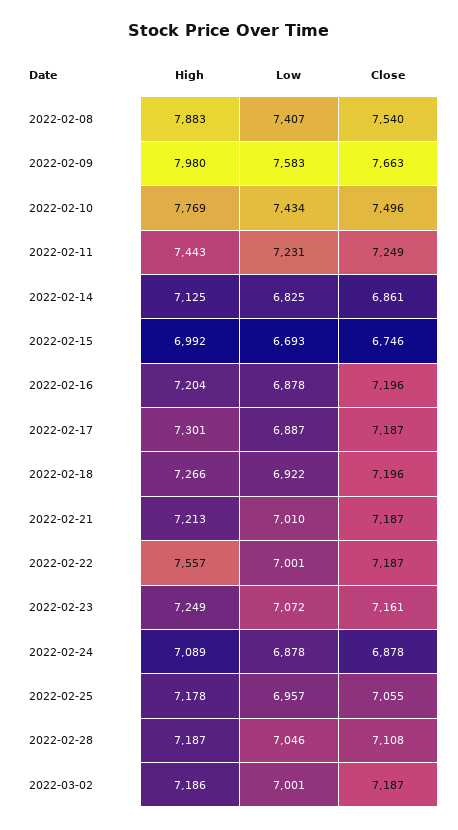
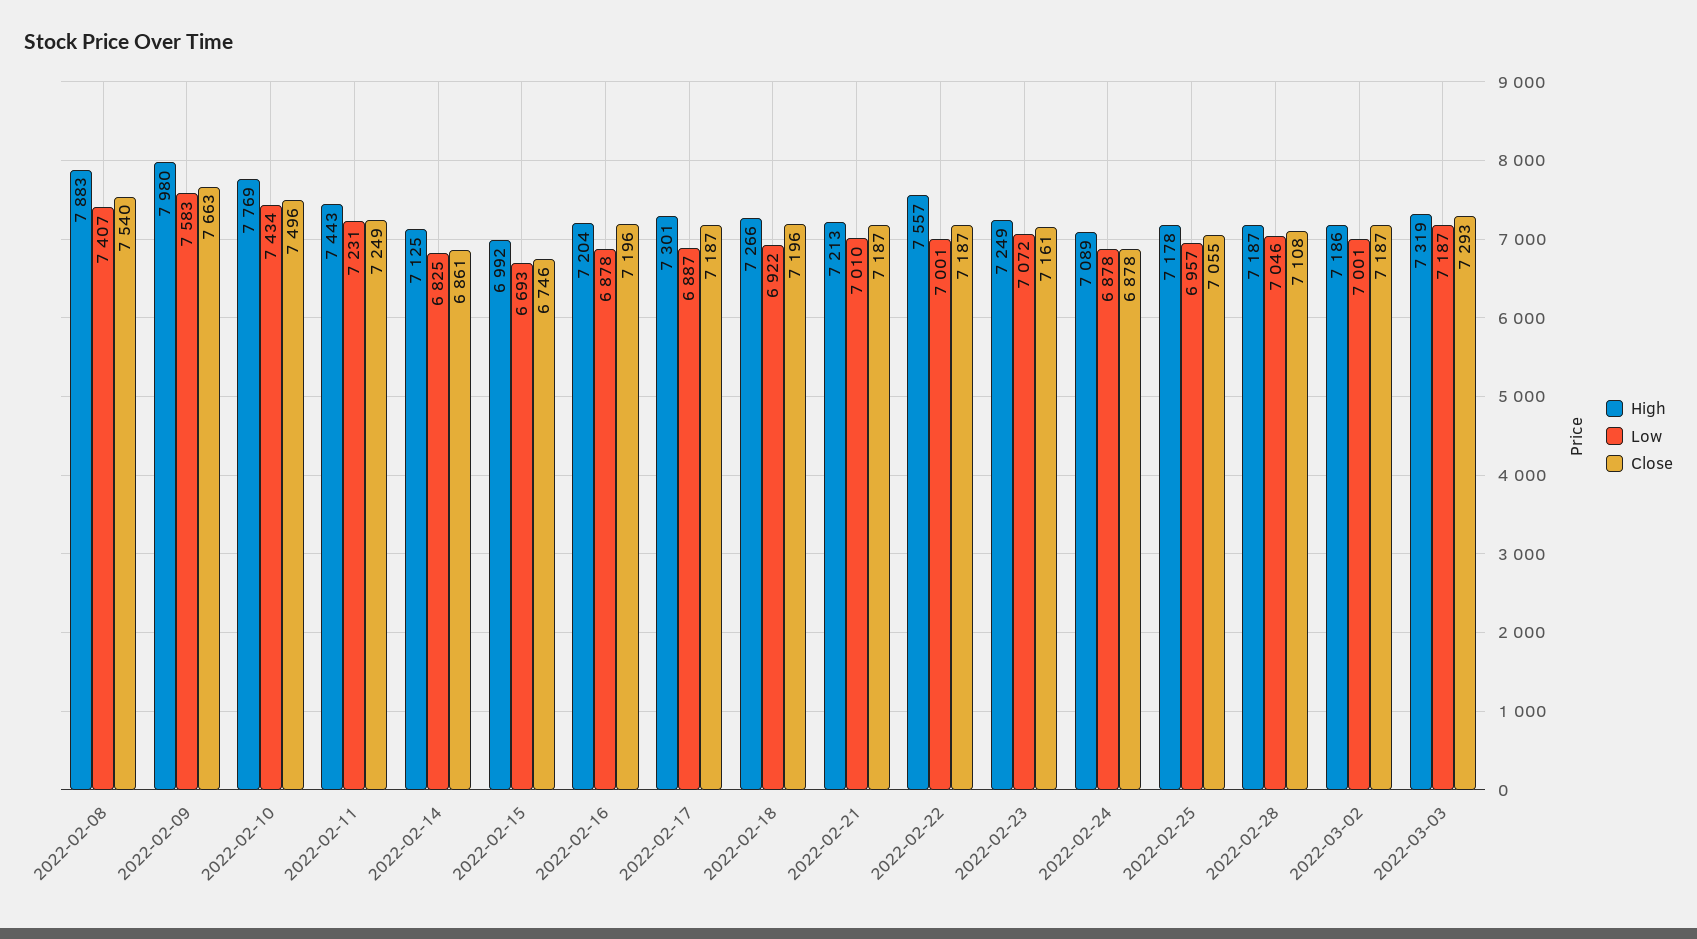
High, 2022-03-03: none -> 7319
Low, 2022-03-03: none -> 7187
Close, 2022-03-03: none -> 7293

